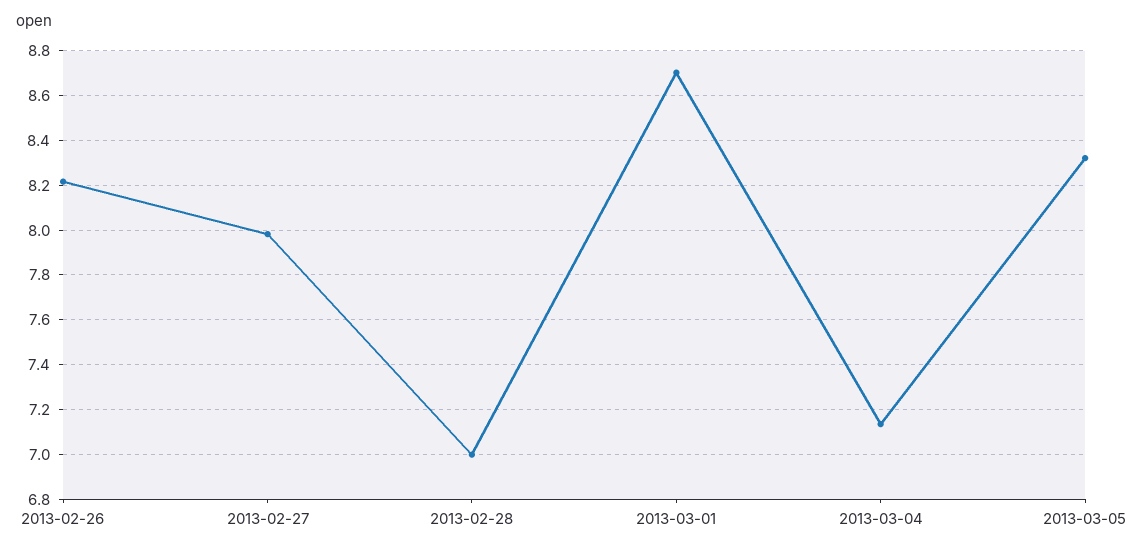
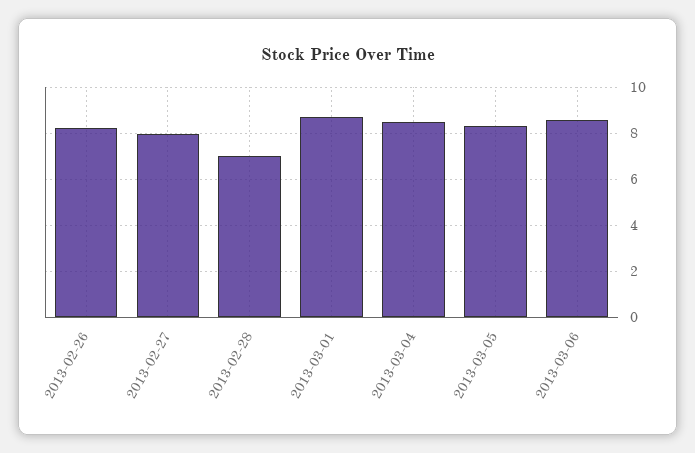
2013-03-04: 7.15 -> 8.5
2013-03-06: none -> 8.5

